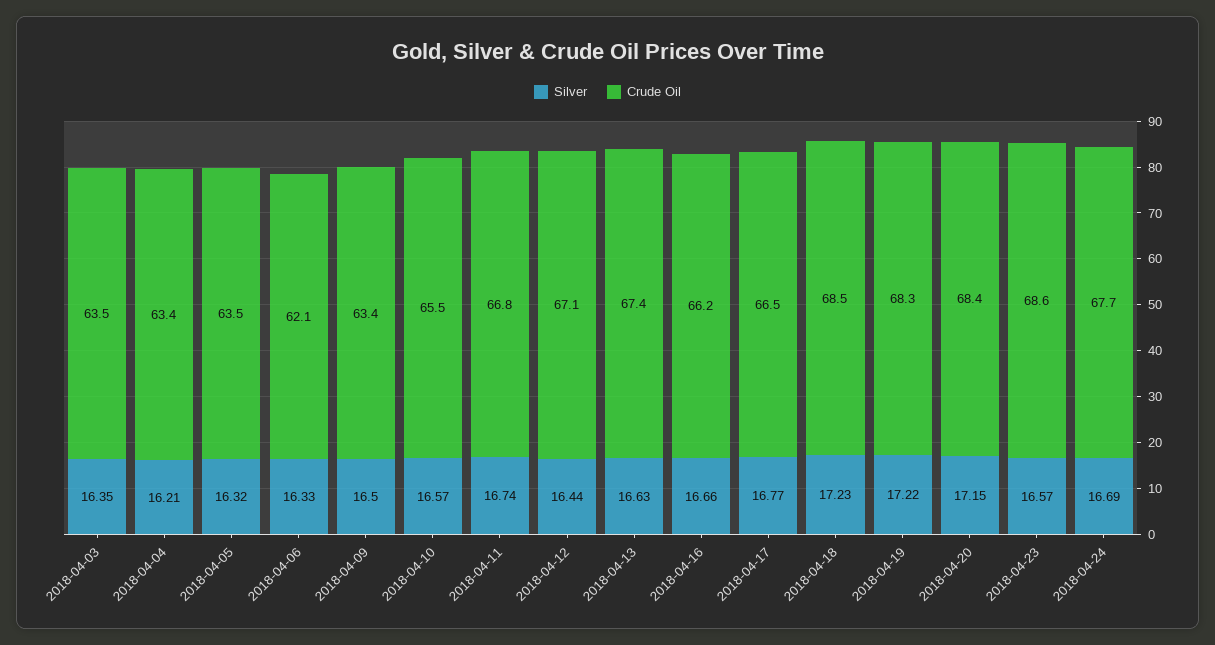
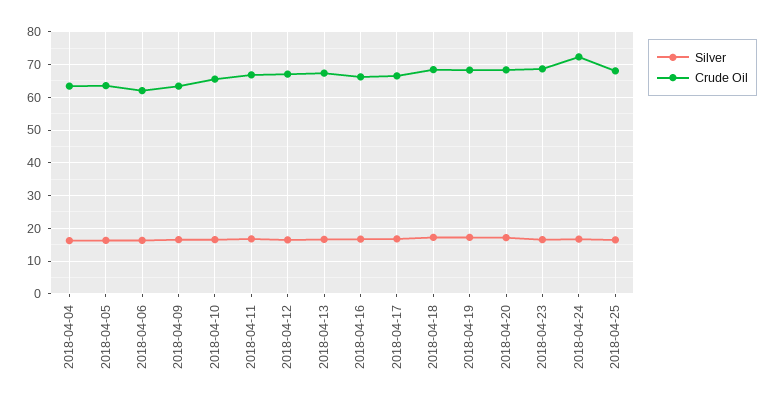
Silver, 2018-04-03: 16.35 -> none
Crude Oil, 2018-04-03: 63.5 -> none
Crude Oil, 2018-04-24: 67.7 -> 72
Silver, 2018-04-25: none -> 16
Crude Oil, 2018-04-25: none -> 68

